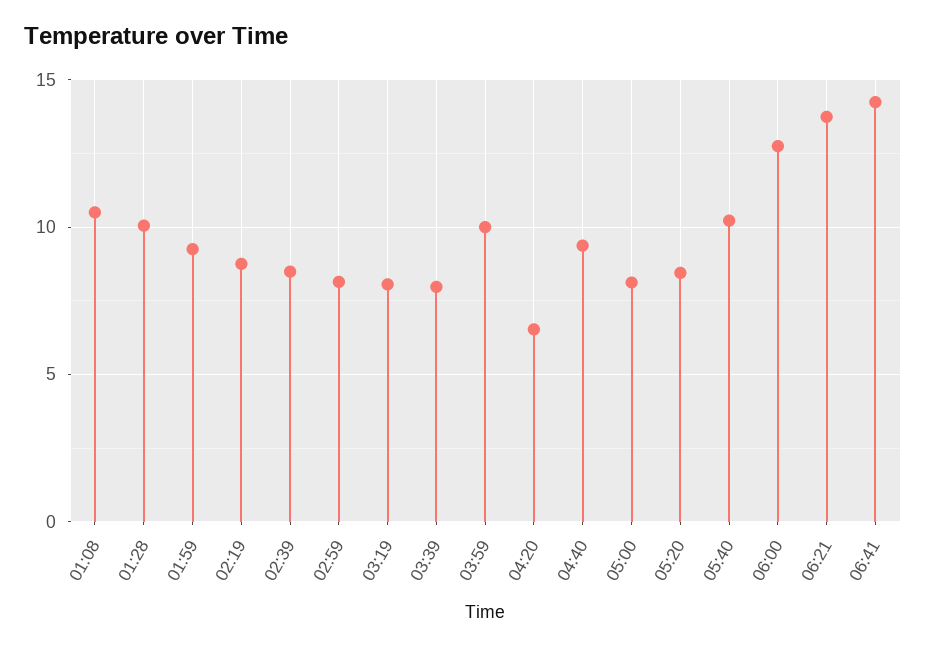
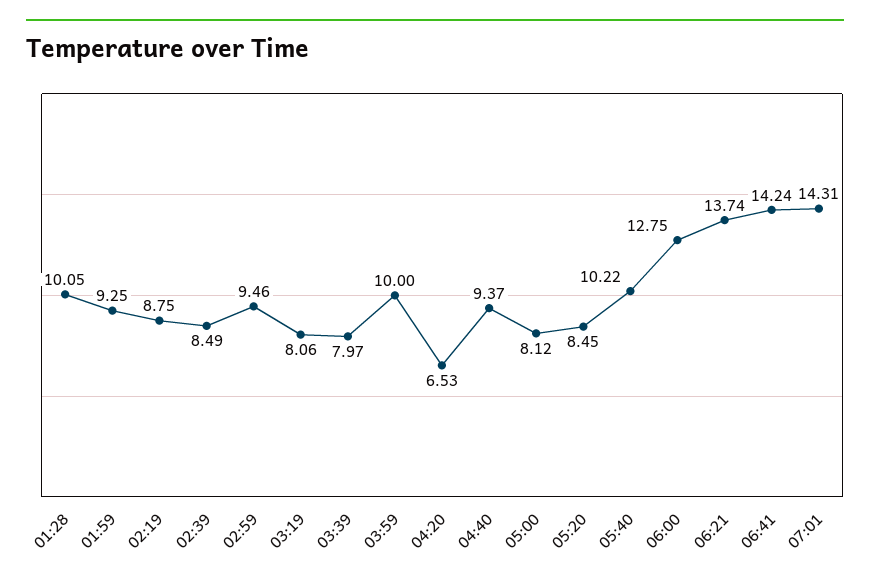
01:08: 10.5 -> none
02:59: 8 -> 9.46
07:01: none -> 14.31

